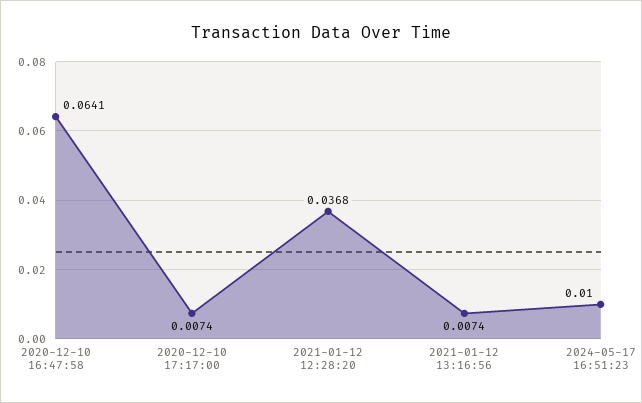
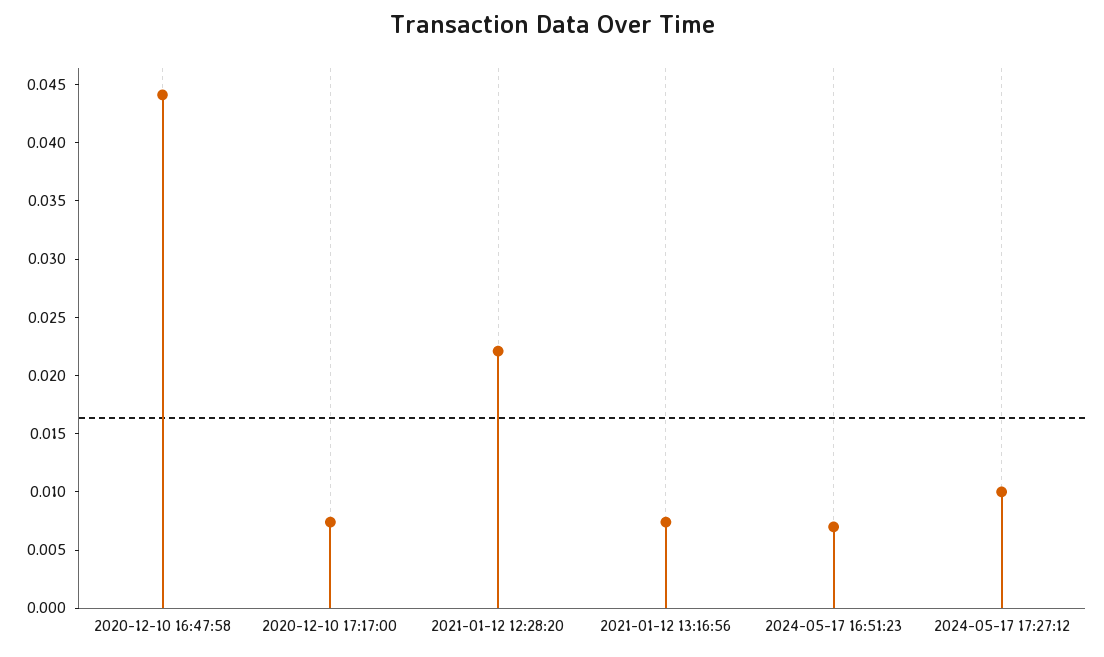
2020-12-10 16:47:58: 0.0641 -> 0.044
2021-01-12 12:28:20: 0.0368 -> 0.022
2024-05-17 16:51:23: 0.01 -> 0.007
2024-05-17 17:27:12: none -> 0.01

